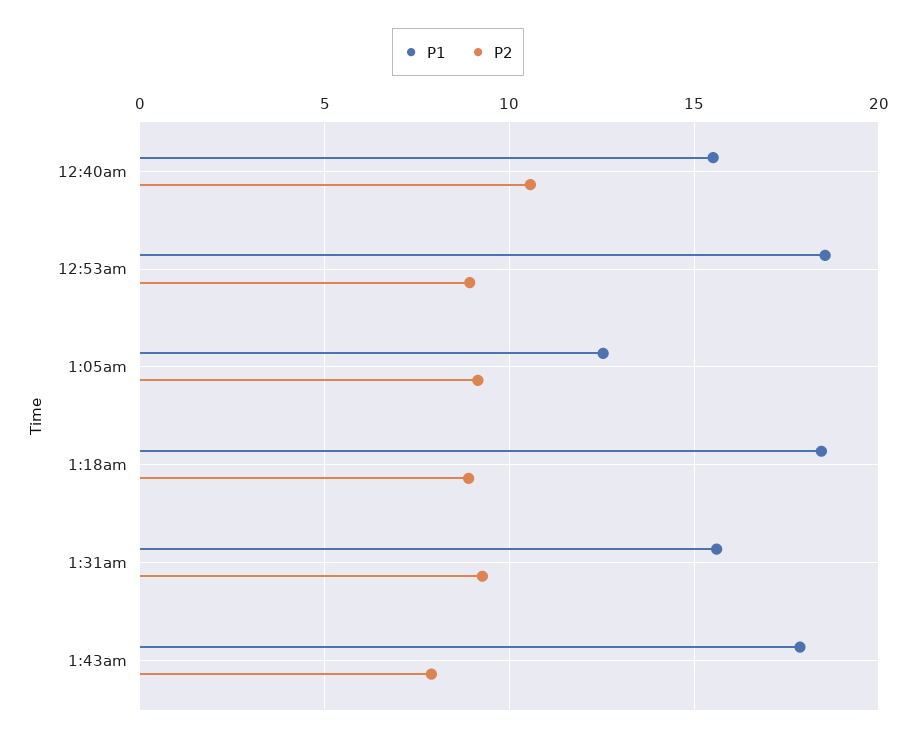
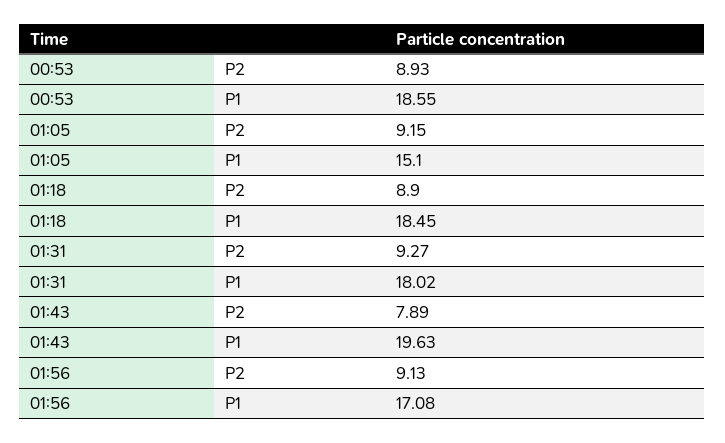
P1, 12:40am: 15.5 -> none
P2, 12:40am: 10.5 -> none
P1, 1:05am: 12.5 -> 15.1
P1, 1:31am: 15.5 -> 18.02
P1, 1:43am: 18 -> 19.63
P2, 01:56: none -> 9.13
P1, 01:56: none -> 17.08

